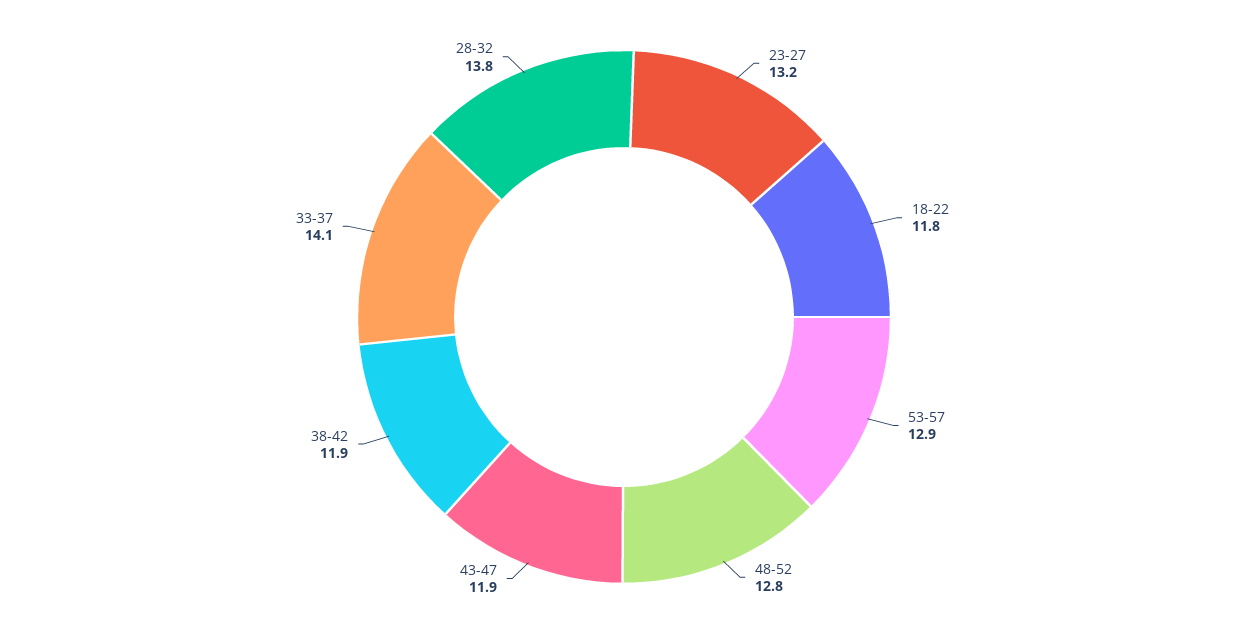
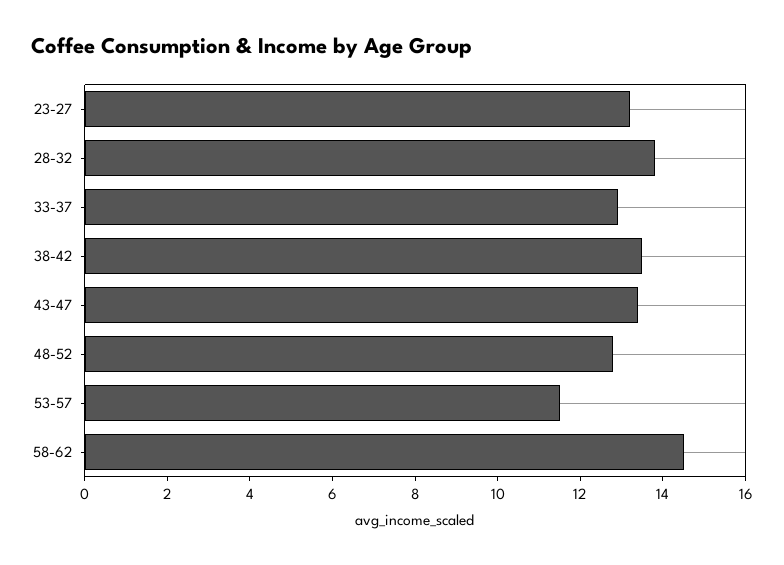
18-22: 11.8 -> none
53-57: 12.9 -> 11.5
43-47: 11.9 -> 13.5
38-42: 11.9 -> 13.5
33-37: 14.1 -> 13
58-62: none -> 14.5

